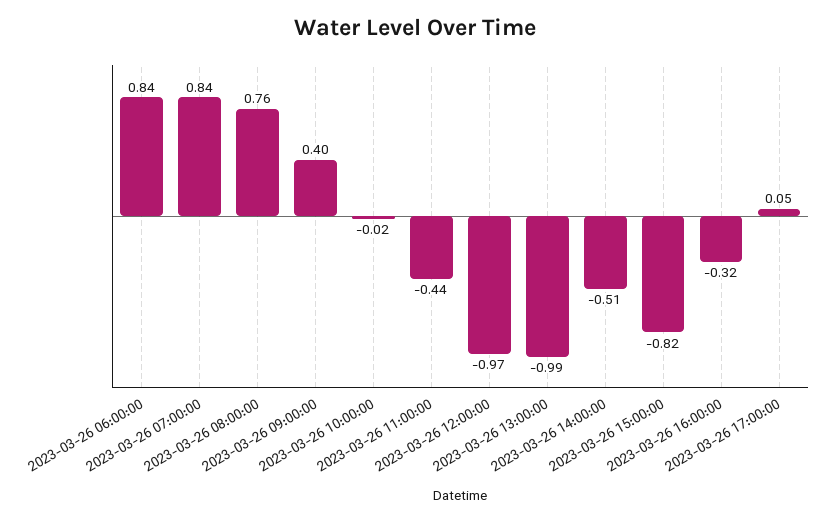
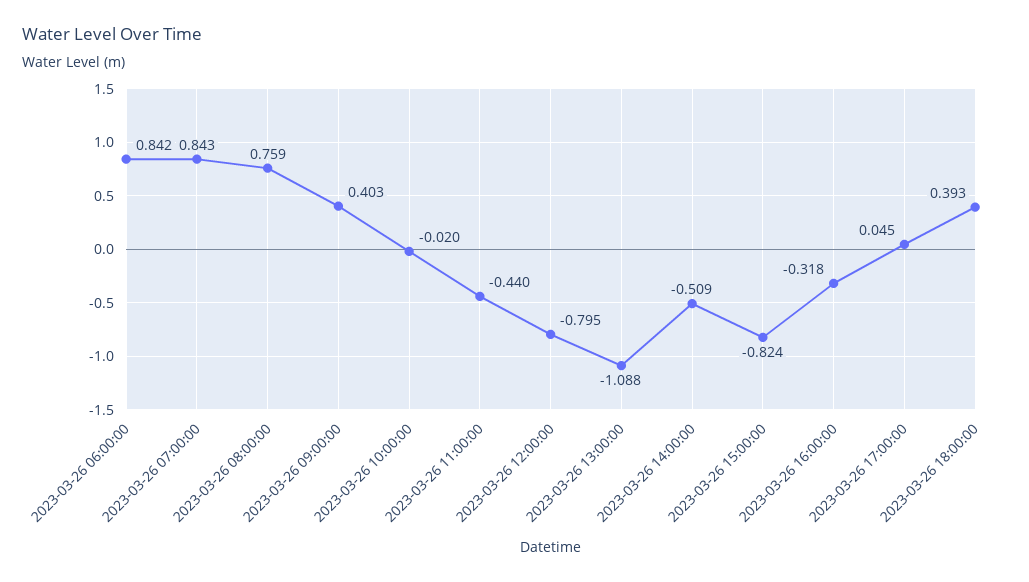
2023-03-26 12:00:00: -0.97 -> -0.795
2023-03-26 13:00:00: -0.99 -> -1.088
2023-03-26 18:00:00: none -> 0.393

